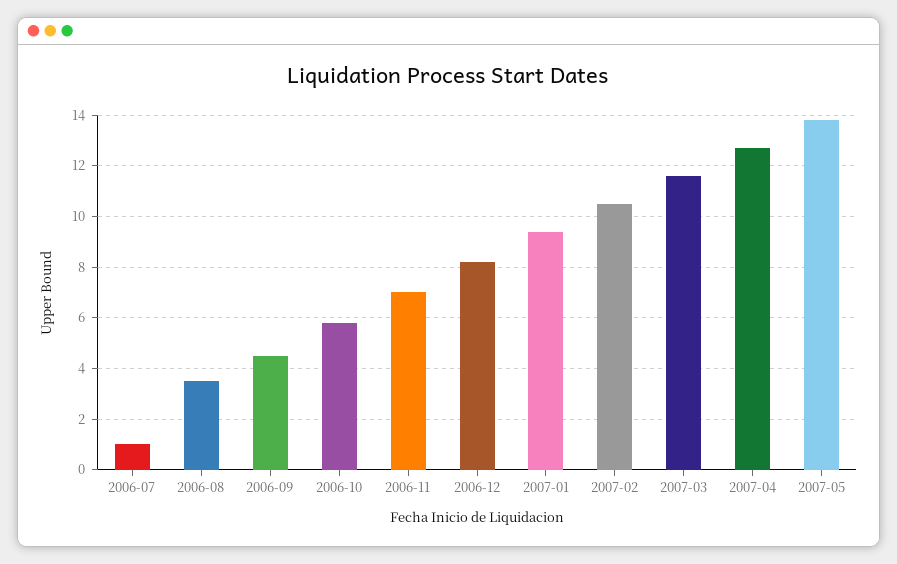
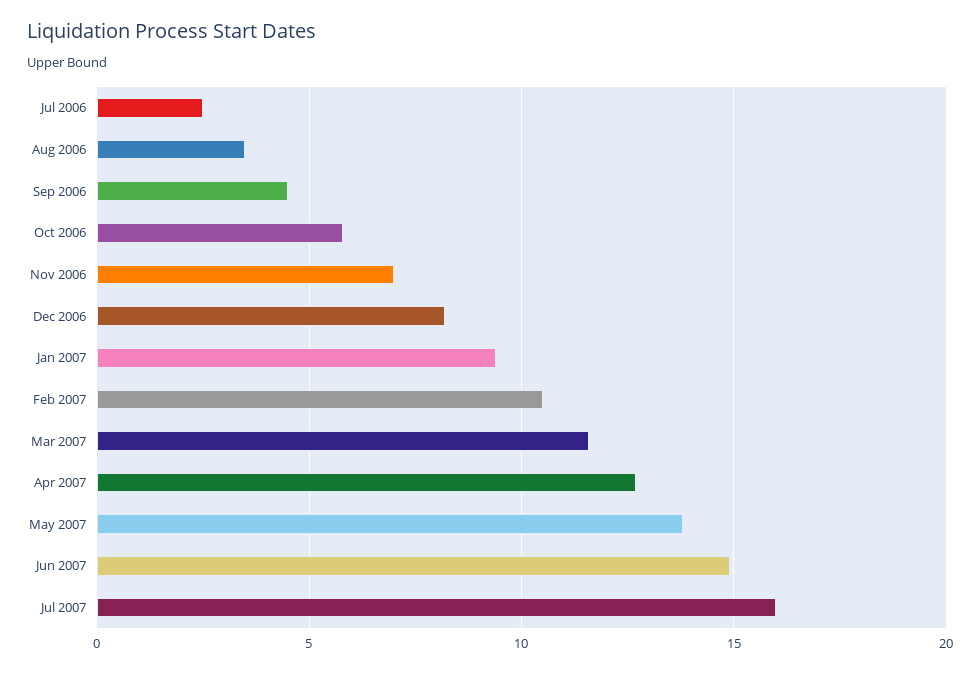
2006-07: 1 -> 2.5
Jun 2007: none -> 15
Jul 2007: none -> 16

